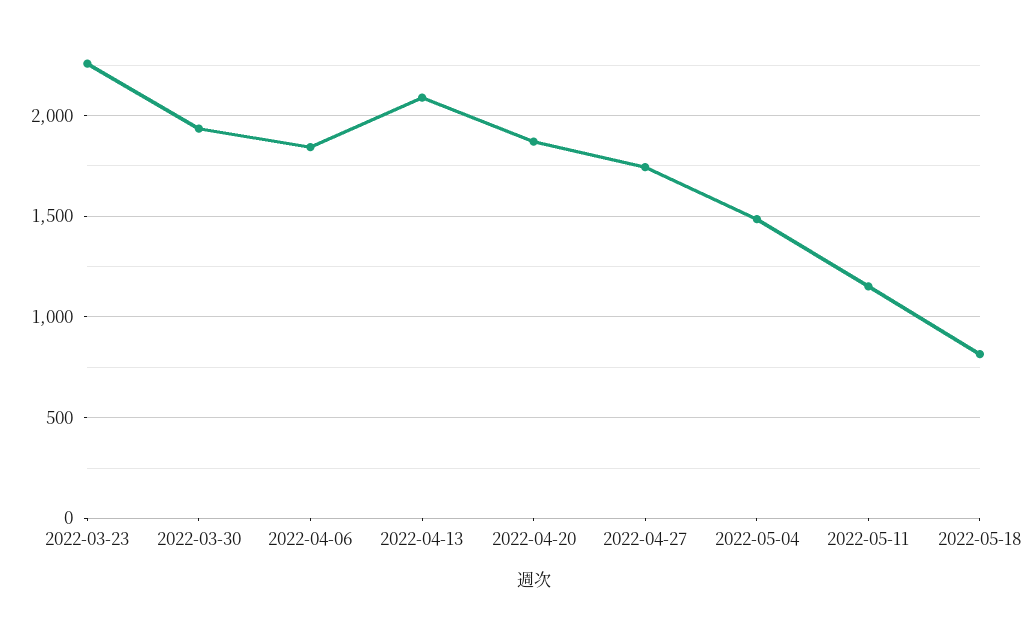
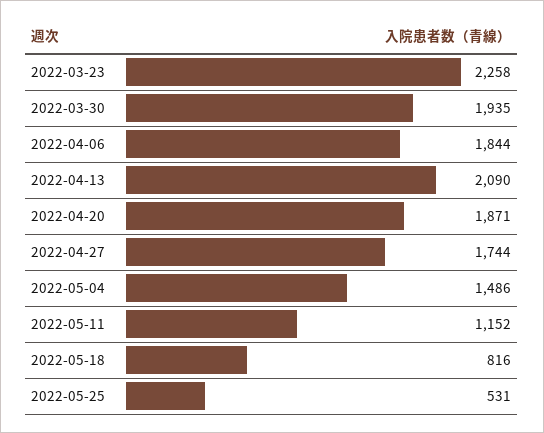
2022-05-25: none -> 531

